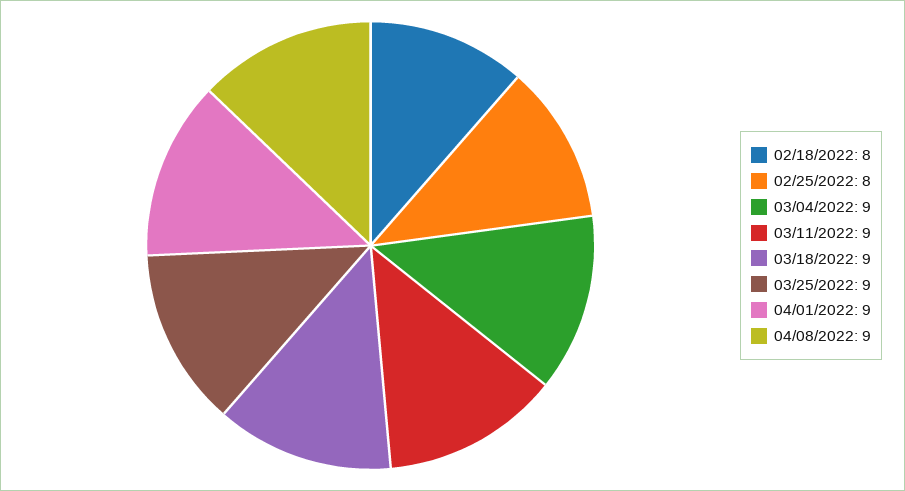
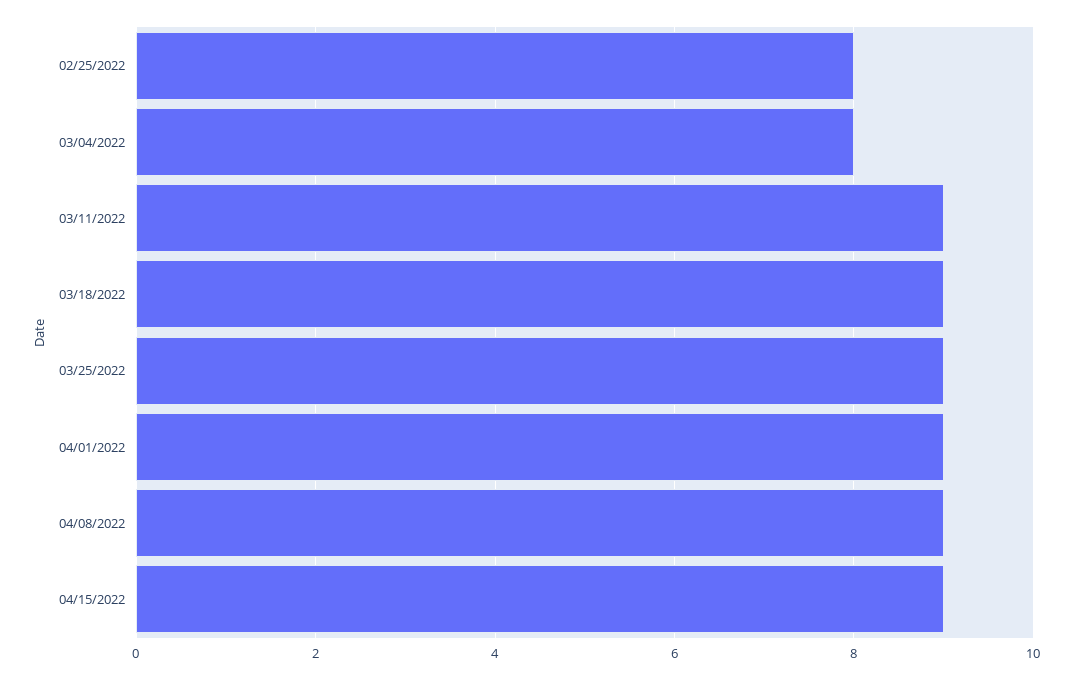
02/18/2022: 8 -> none
03/04/2022: 9 -> 8
04/15/2022: none -> 9

